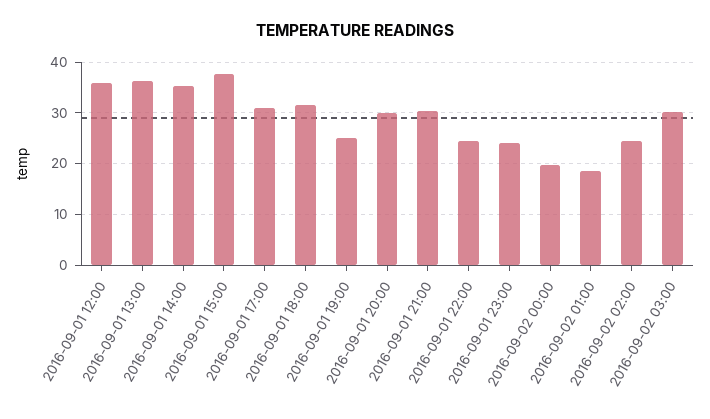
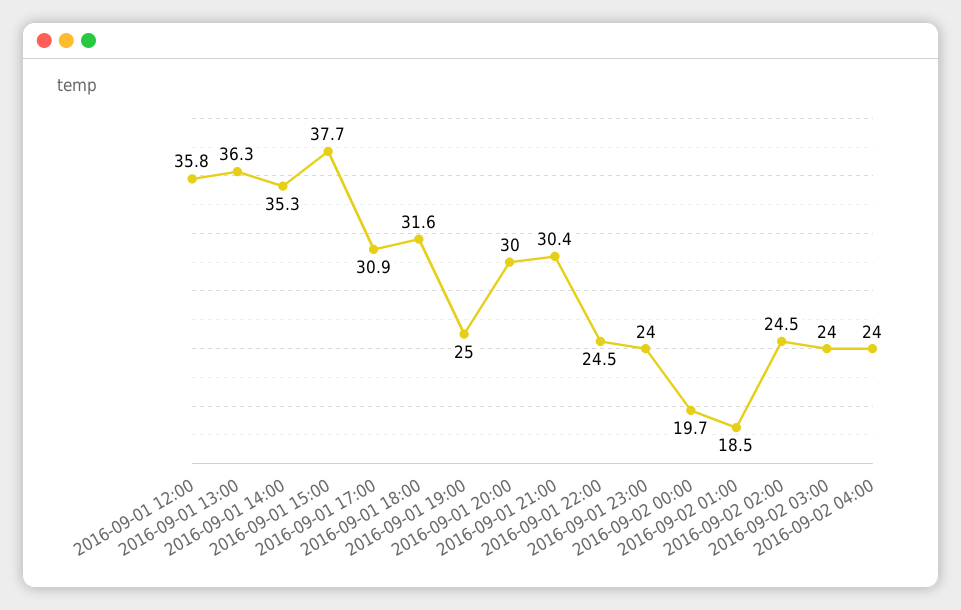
2016-09-02 03:00: 30 -> 24
2016-09-02 04:00: none -> 24

